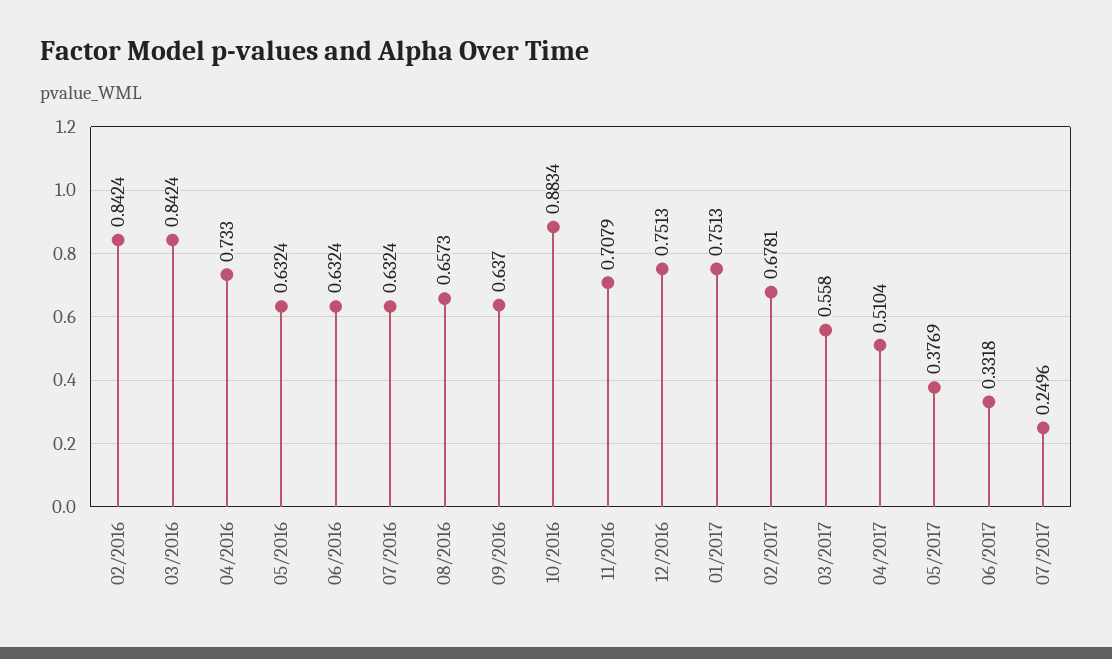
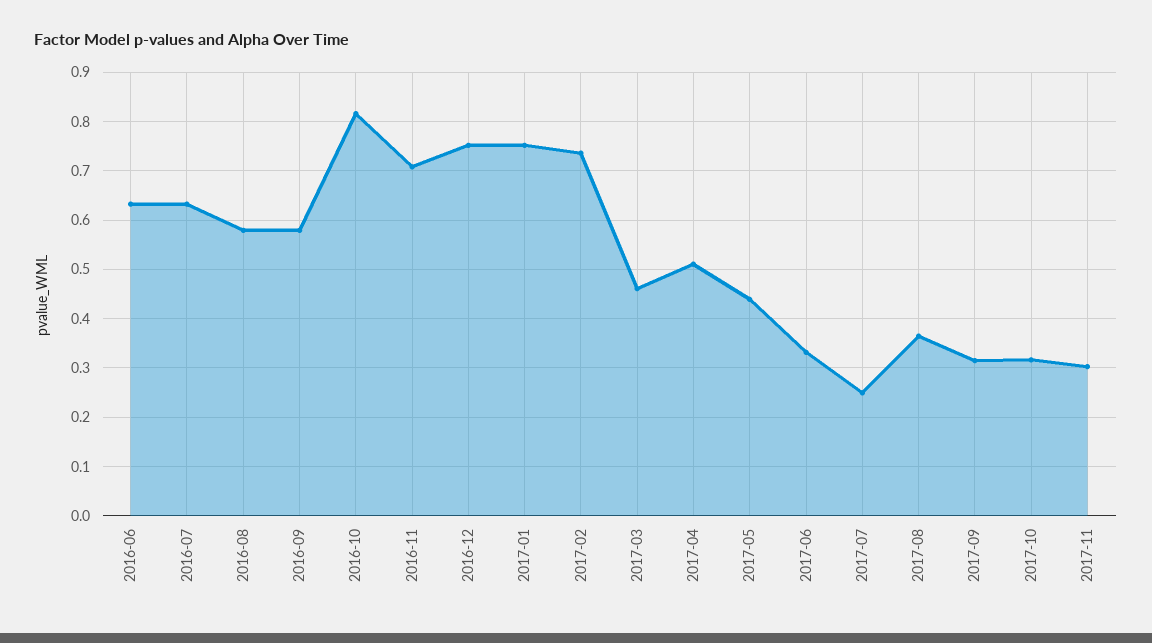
02/2016: 0.8424 -> none
03/2016: 0.8424 -> none
04/2016: 0.733 -> none
05/2016: 0.6324 -> none
08/2016: 0.6573 -> 0.58
09/2016: 0.637 -> 0.58
10/2016: 0.8834 -> 0.82
02/2017: 0.6781 -> 0.74
03/2017: 0.558 -> 0.46
05/2017: 0.3769 -> 0.44
2017-08: none -> 0.36
2017-09: none -> 0.32
2017-10: none -> 0.32
2017-11: none -> 0.3

